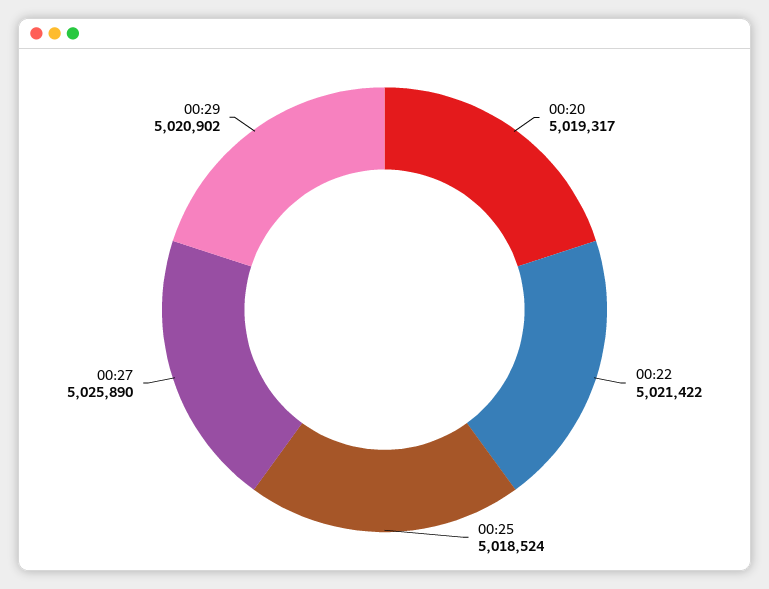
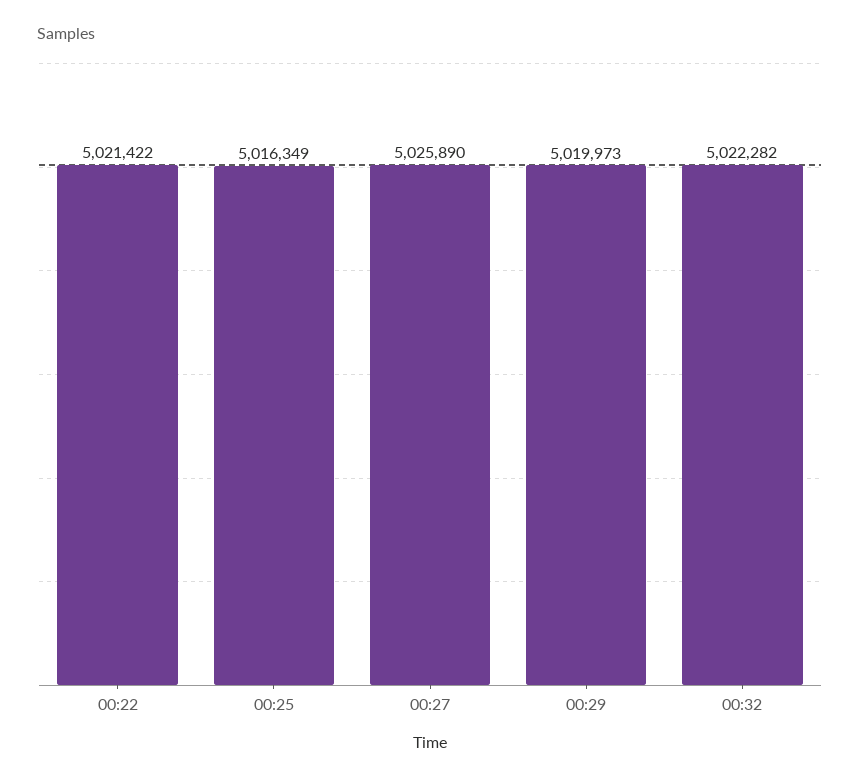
00:20: 5019317 -> none
00:25: 5018524 -> 5016349
00:29: 5020902 -> 5019973
00:32: none -> 5022282

